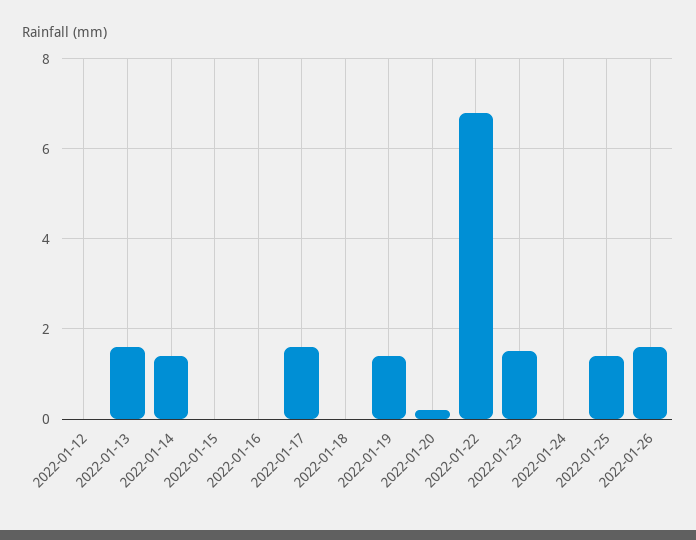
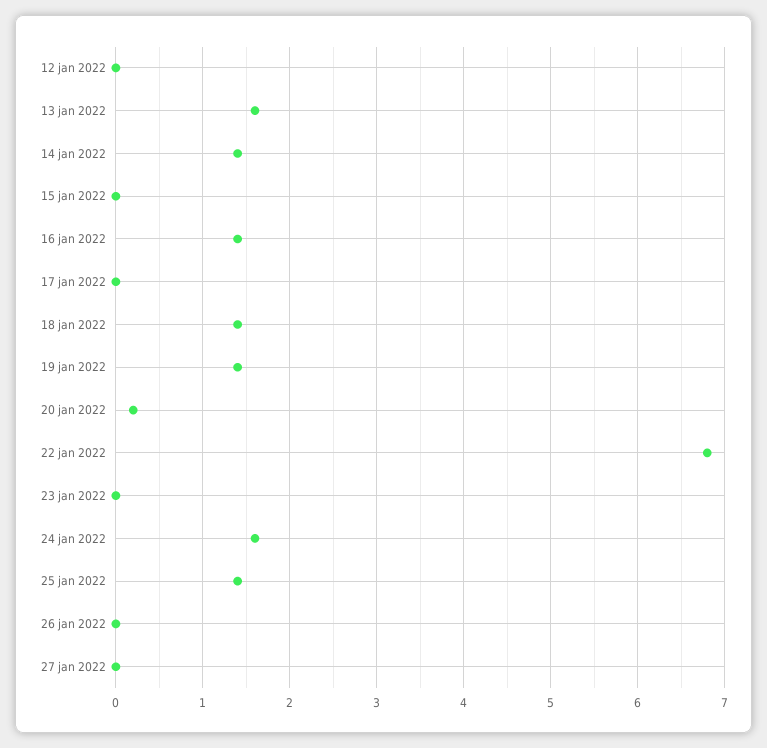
2022-01-16: 0 -> 1.4
2022-01-17: 1.5 -> 0
2022-01-18: 0 -> 1.4
2022-01-23: 1.5 -> 0
2022-01-24: 0 -> 1.6
2022-01-26: 1.5 -> 0
27 jan 2022: none -> 0

